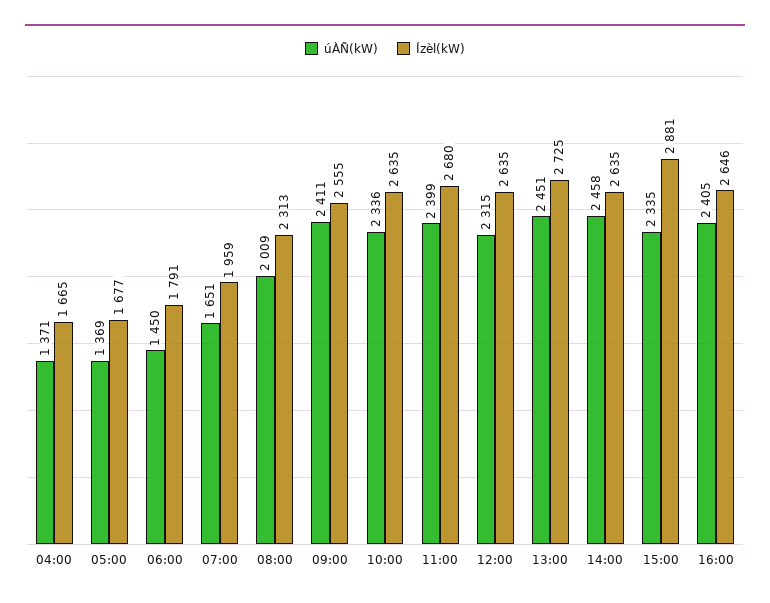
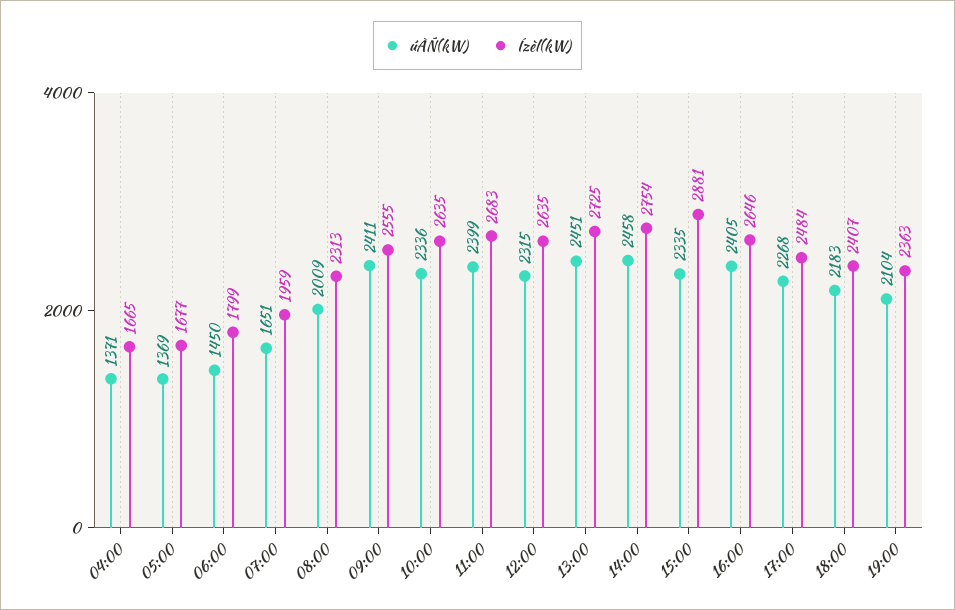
Ízèl(kW), 06:00: 1791 -> 1799
Ízèl(kW), 11:00: 2680 -> 2683
Ízèl(kW), 14:00: 2635 -> 2754
úÀÑ(kW), 17:00: none -> 2268
Ízèl(kW), 17:00: none -> 2484
úÀÑ(kW), 18:00: none -> 2183
Ízèl(kW), 18:00: none -> 2407
úÀÑ(kW), 19:00: none -> 2104
Ízèl(kW), 19:00: none -> 2363

